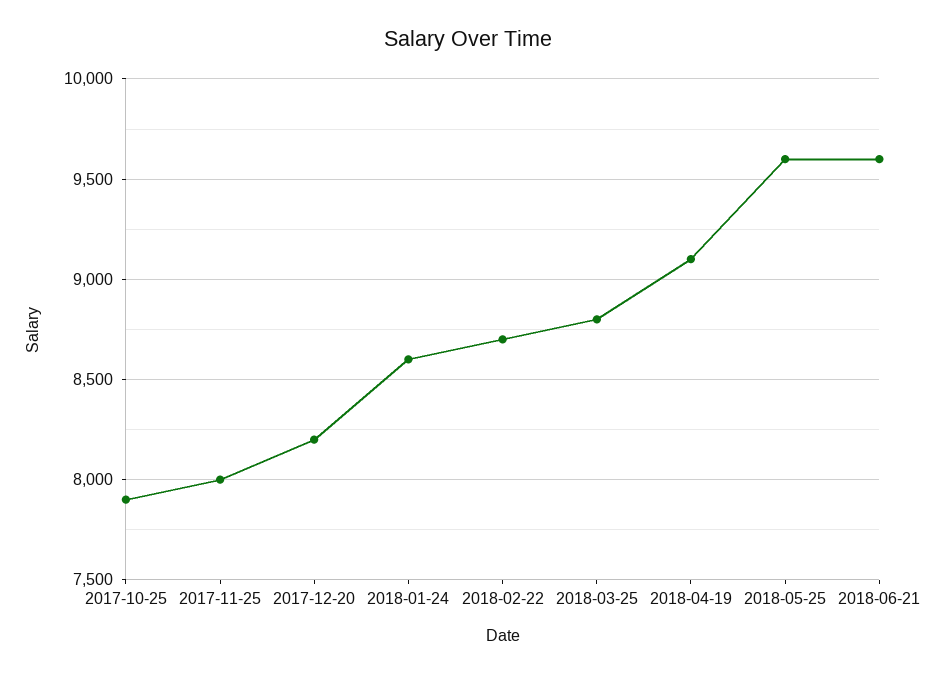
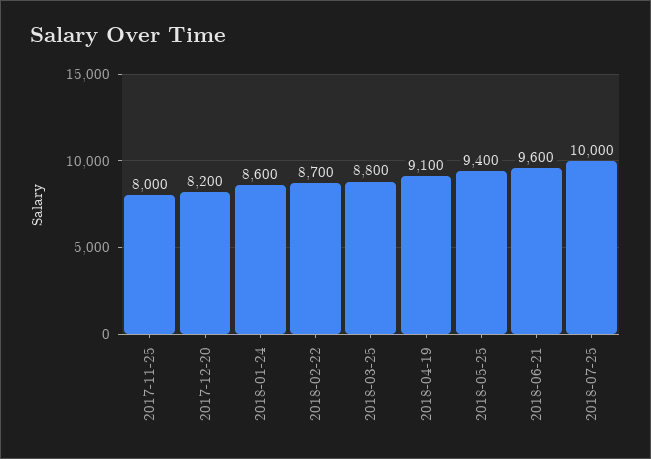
2017-10-25: 7900 -> none
2018-05-25: 9600 -> 9400
2018-07-25: none -> 10000

